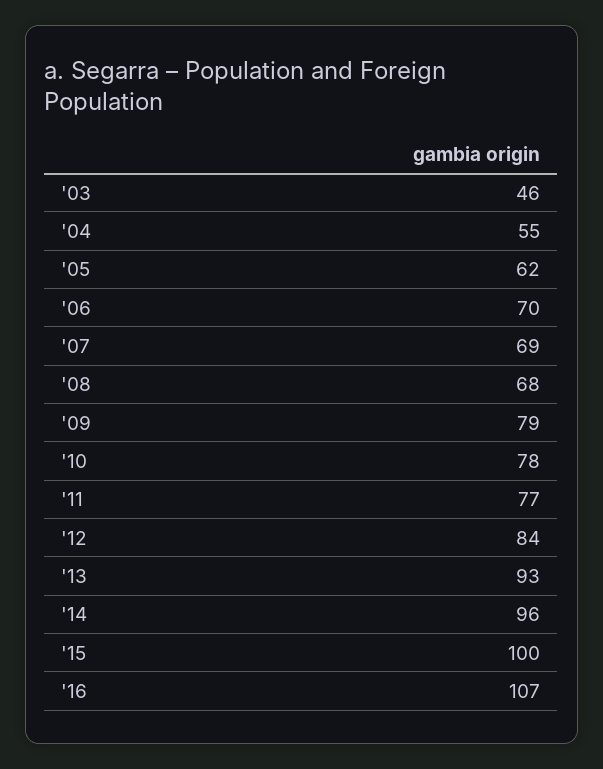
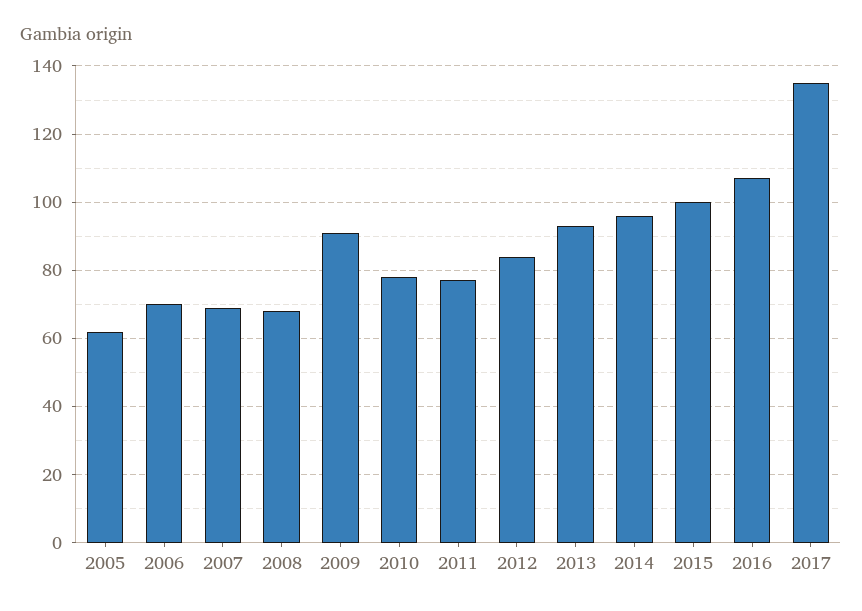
'03: 46 -> none
'04: 55 -> none
'09: 79 -> 90
2017: none -> 135

